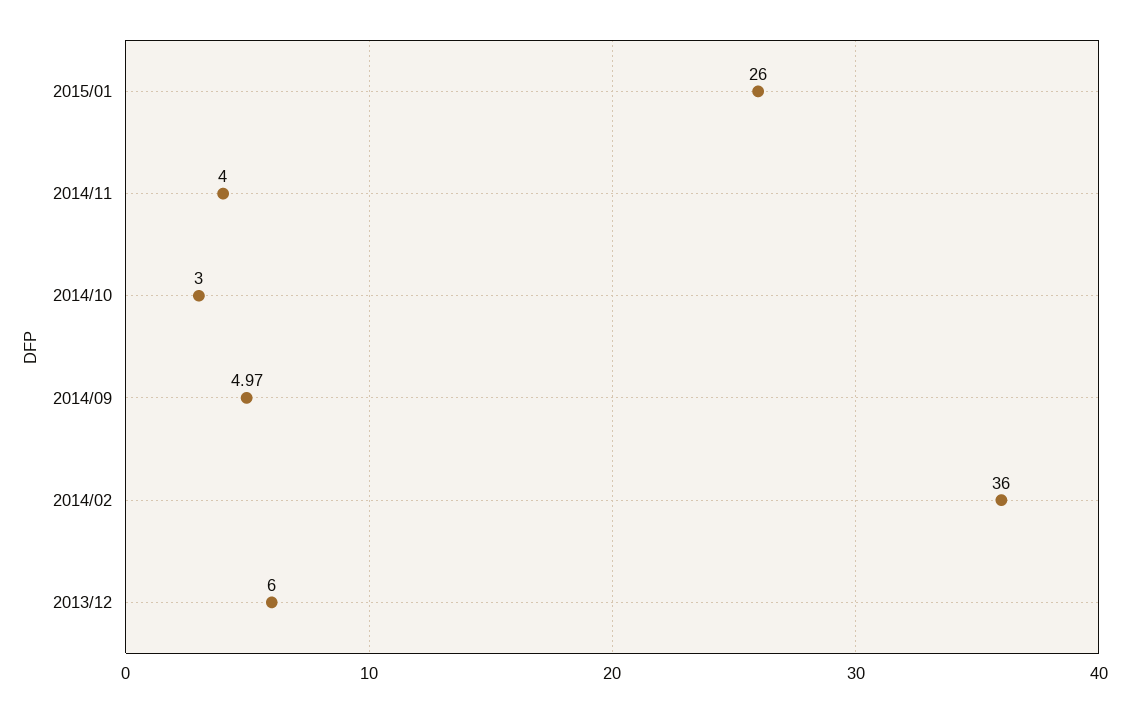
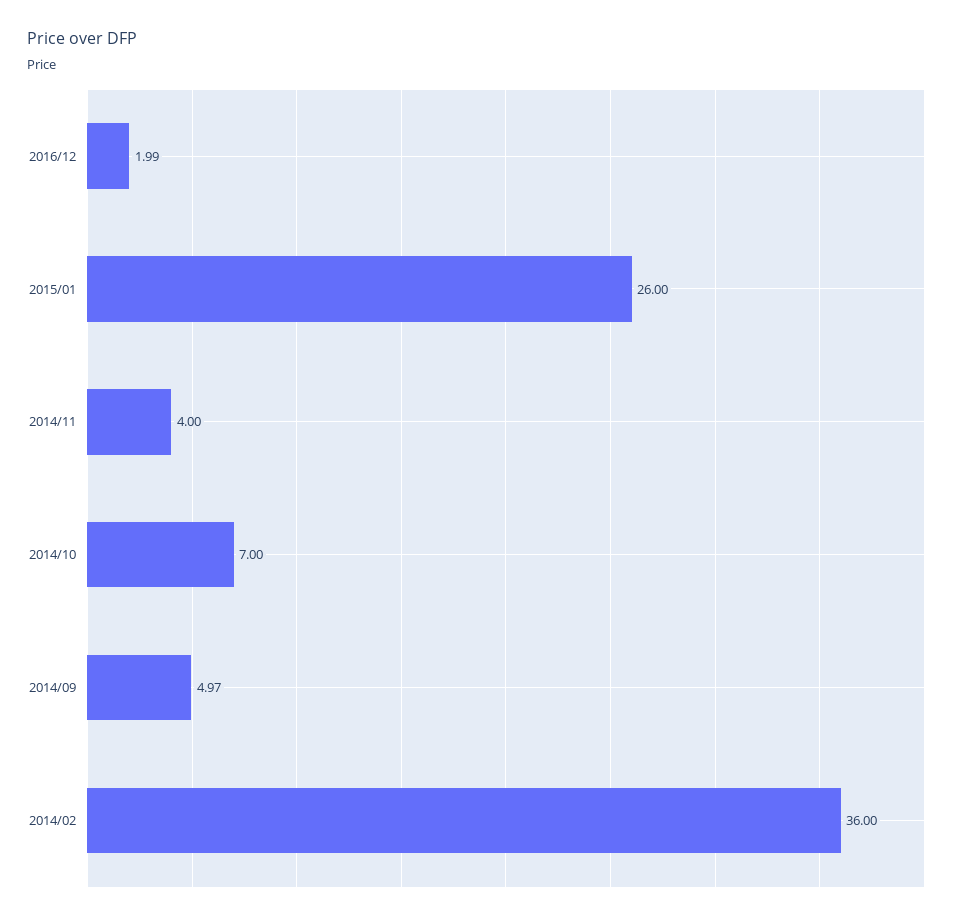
2014/10: 3 -> 7
2013/12: 6 -> none
2016/12: none -> 1.99

